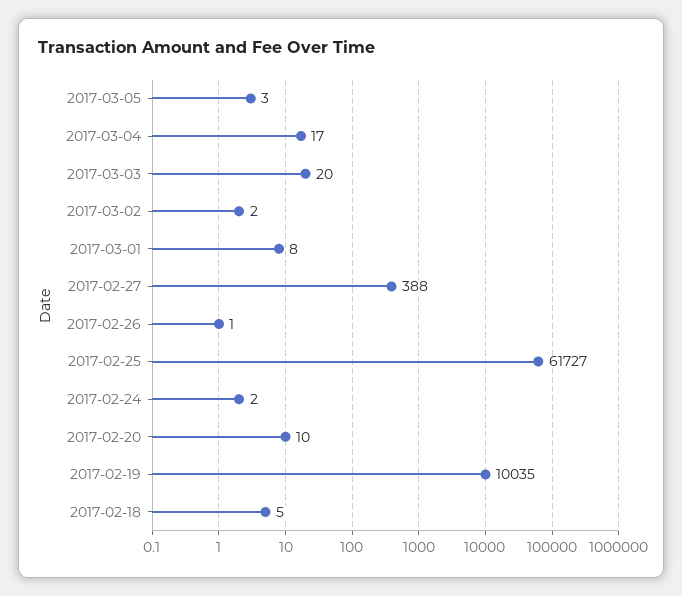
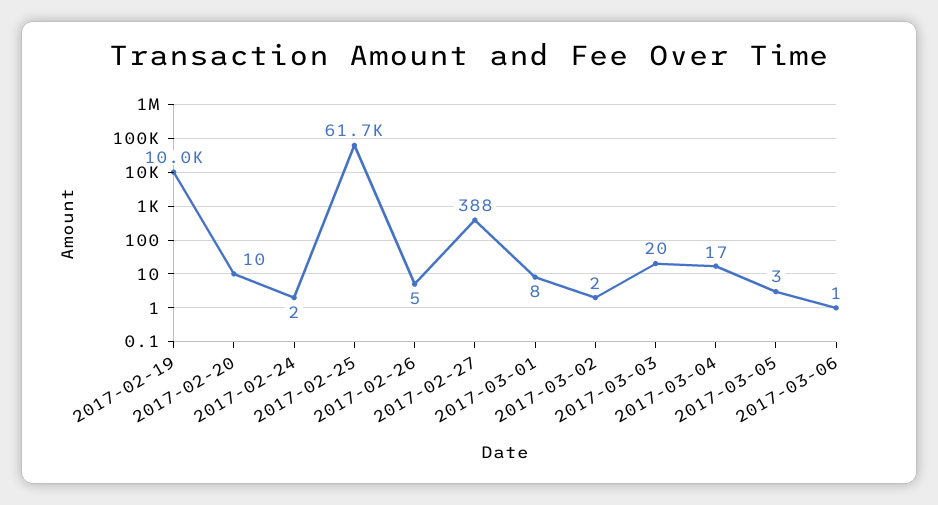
2017-02-26: 1 -> 5
2017-02-18: 5 -> none
2017-03-06: none -> 1

